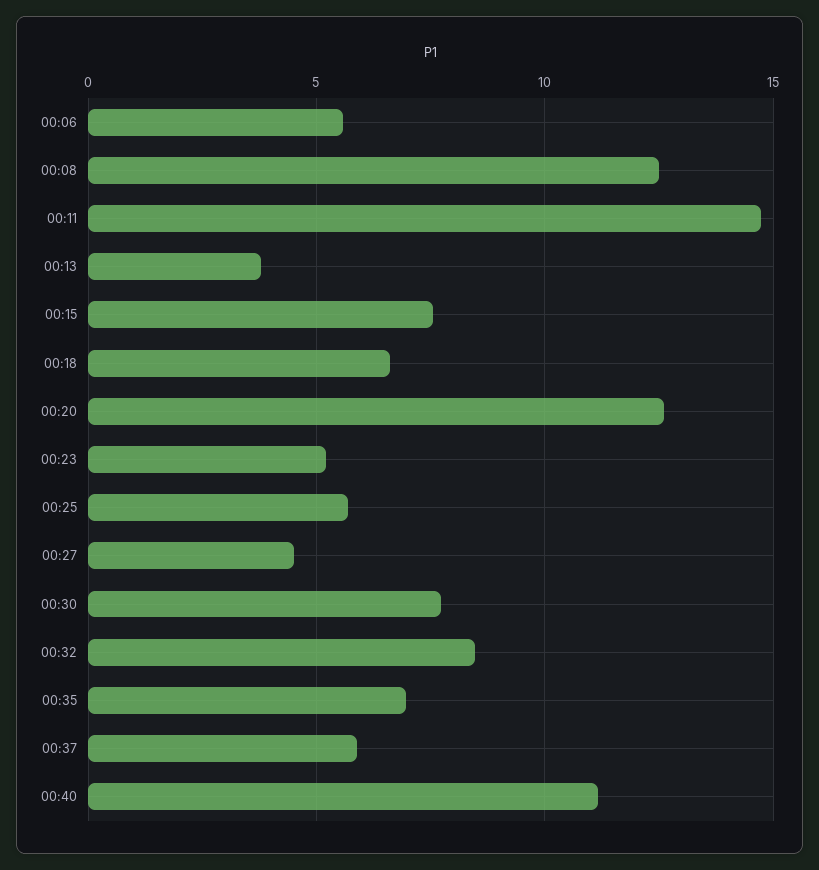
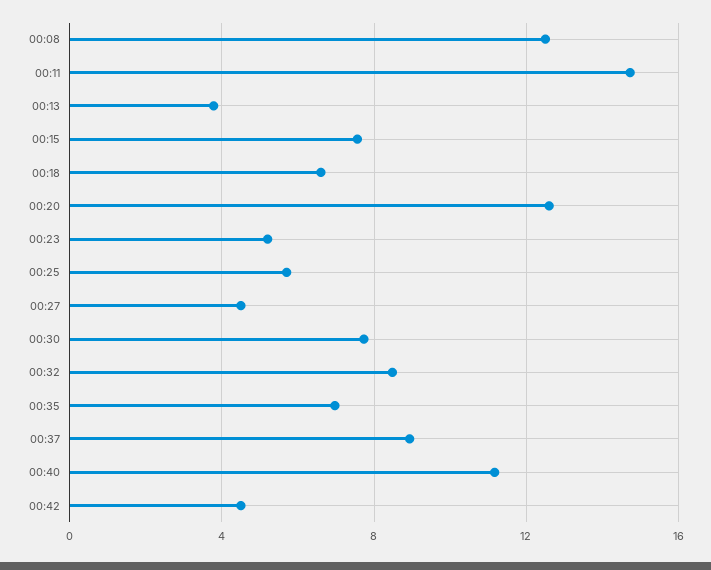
00:06: 5.5 -> none
00:37: 6 -> 9
00:42: none -> 4.5

